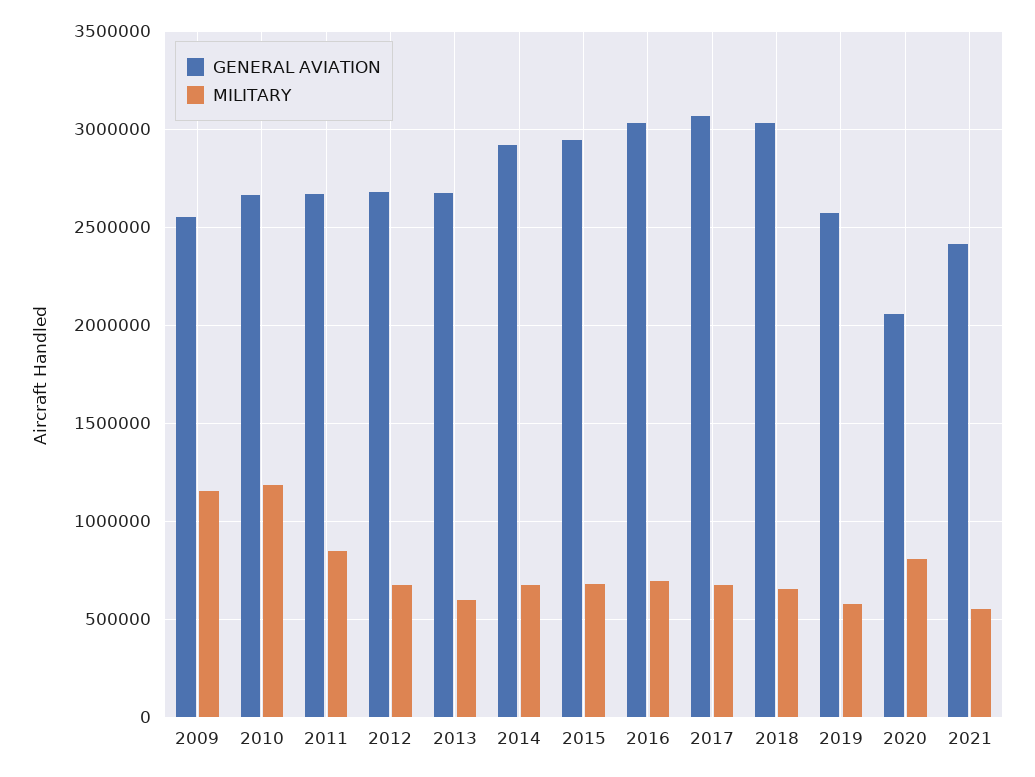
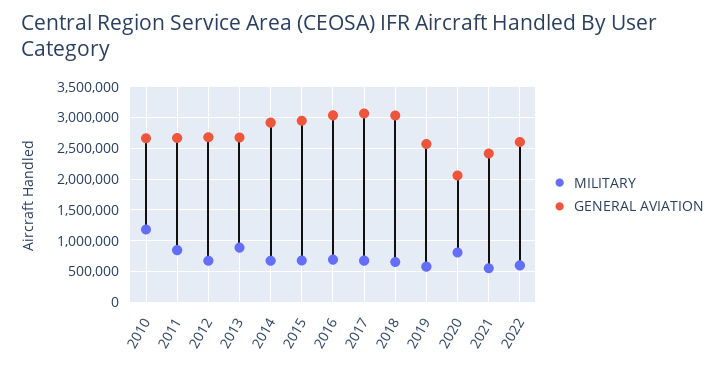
GENERAL AVIATION, 2009: 2550000 -> none
MILITARY, 2009: 1150000 -> none
MILITARY, 2013: 600000 -> 900000
MILITARY, 2022: none -> 600000
GENERAL AVIATION, 2022: none -> 2600000

